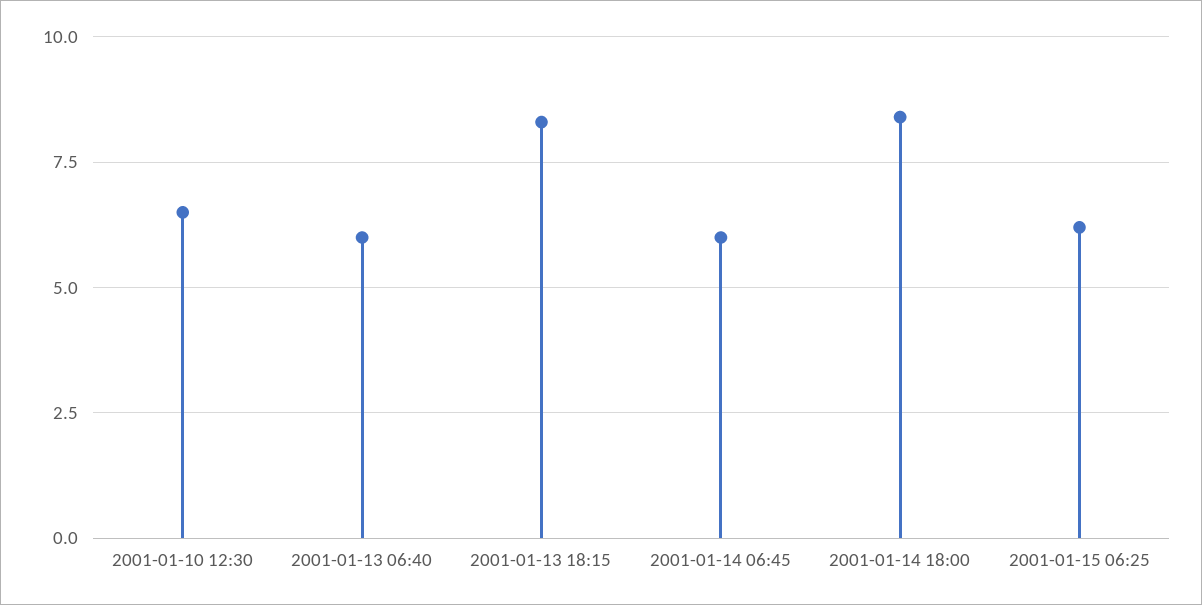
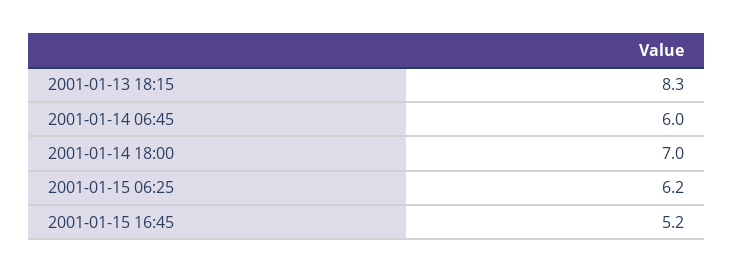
2001-01-10 12:30: 6.5 -> none
2001-01-13 06:40: 6 -> none
2001-01-14 18:00: 8.5 -> 7
2001-01-15 16:45: none -> 5.2

